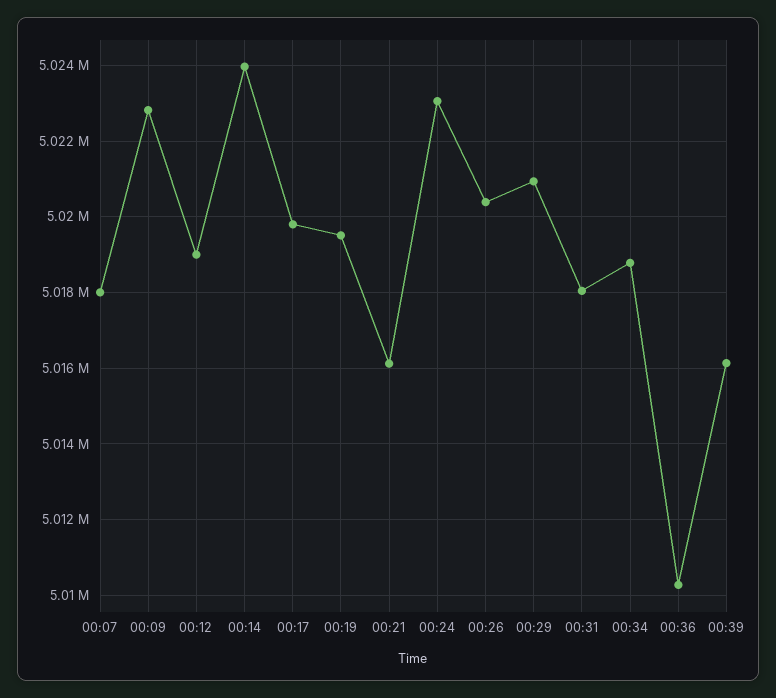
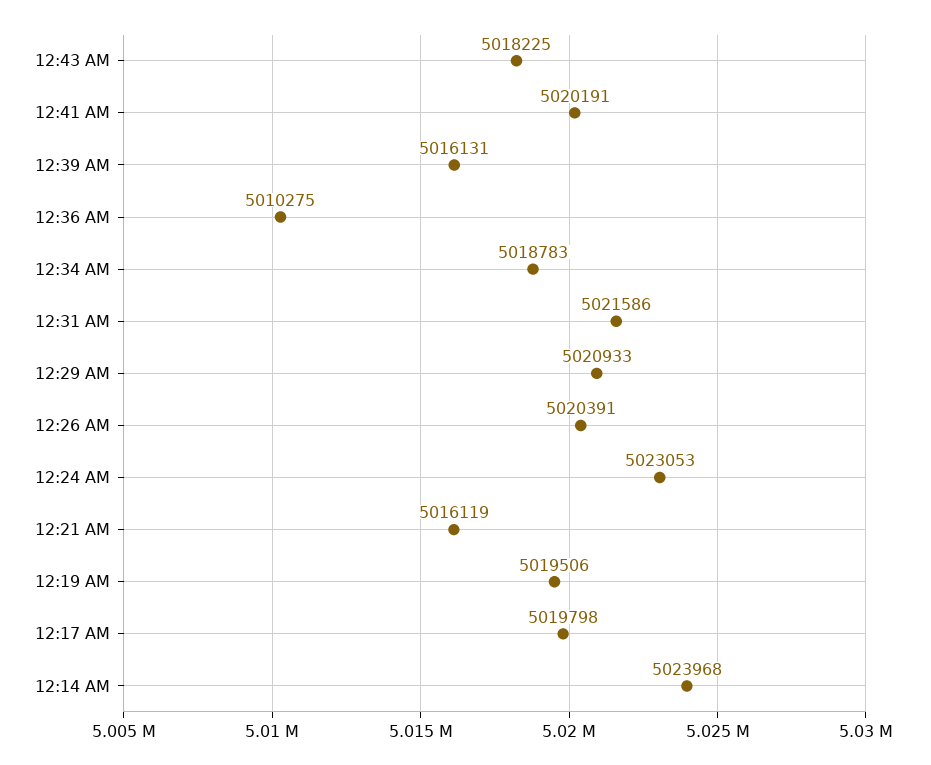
00:07: 5018000 -> none
00:09: 5022800 -> none
00:12: 5019000 -> none
00:31: 5018000 -> 5021586
12:43 AM: none -> 5018225
12:41 AM: none -> 5020191

